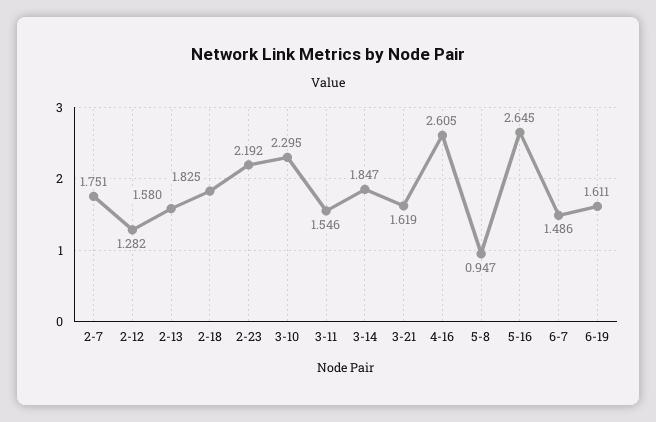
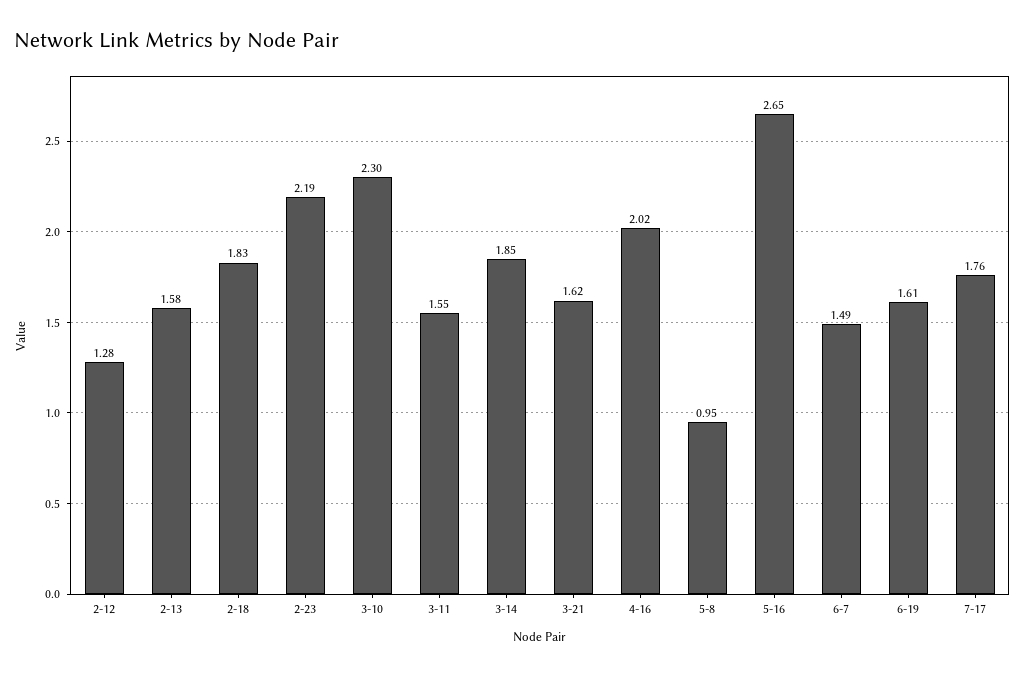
2-7: 1.751 -> none
4-16: 2.605 -> 2.02
7-17: none -> 1.76

